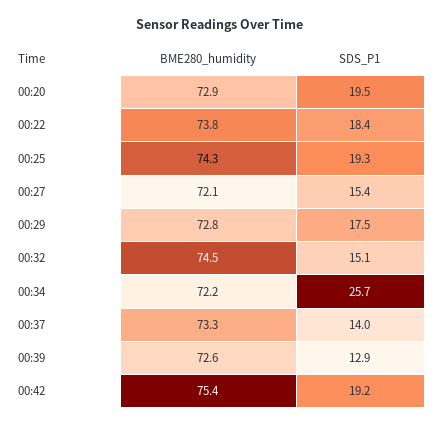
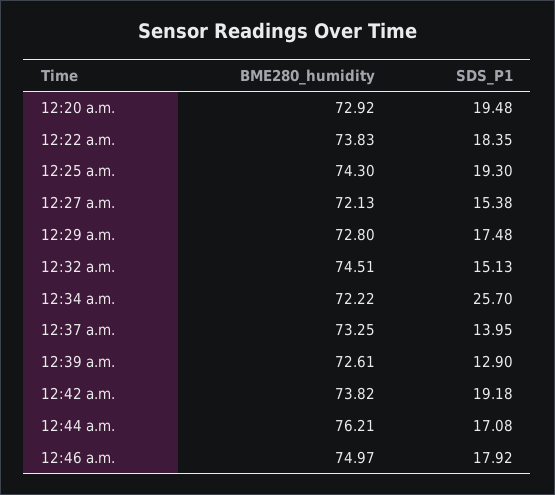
BME280_humidity, 00:42: 75.4 -> 73.82
BME280_humidity, 12:44 a.m.: none -> 76.21
SDS_P1, 12:44 a.m.: none -> 17.08
BME280_humidity, 12:46 a.m.: none -> 74.97
SDS_P1, 12:46 a.m.: none -> 17.92

